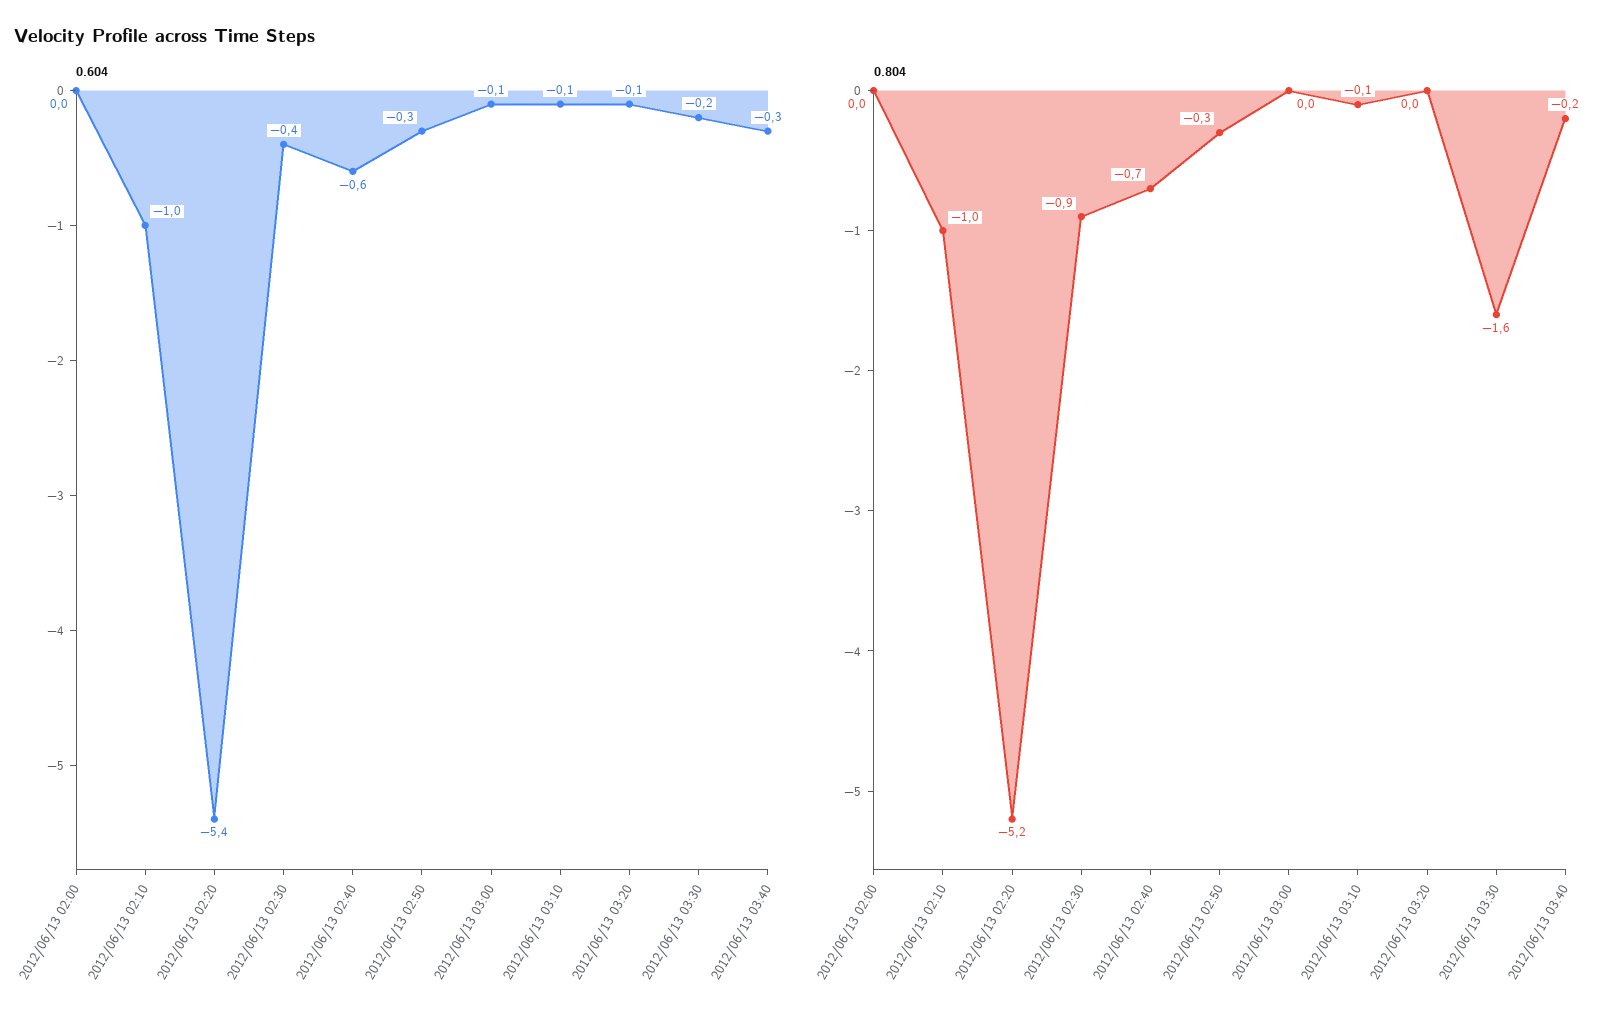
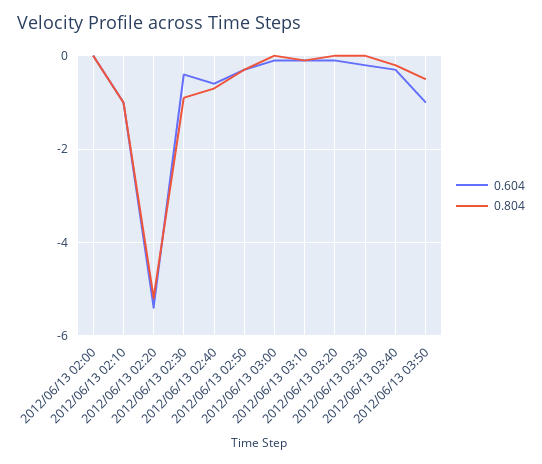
0.804, 2012/06/13 03:30: -1.6 -> 0
0.604, 2012/06/13 03:50: none -> -1
0.804, 2012/06/13 03:50: none -> -0.5

